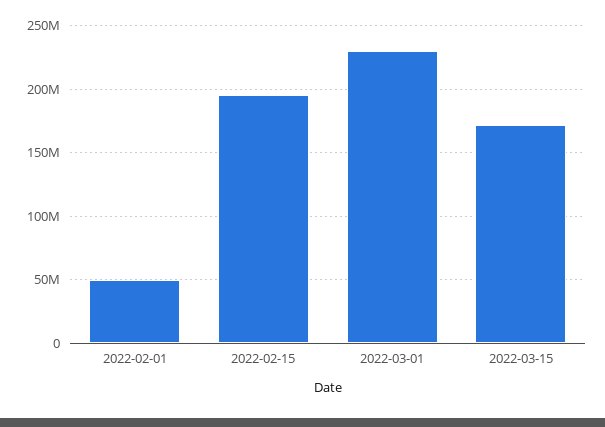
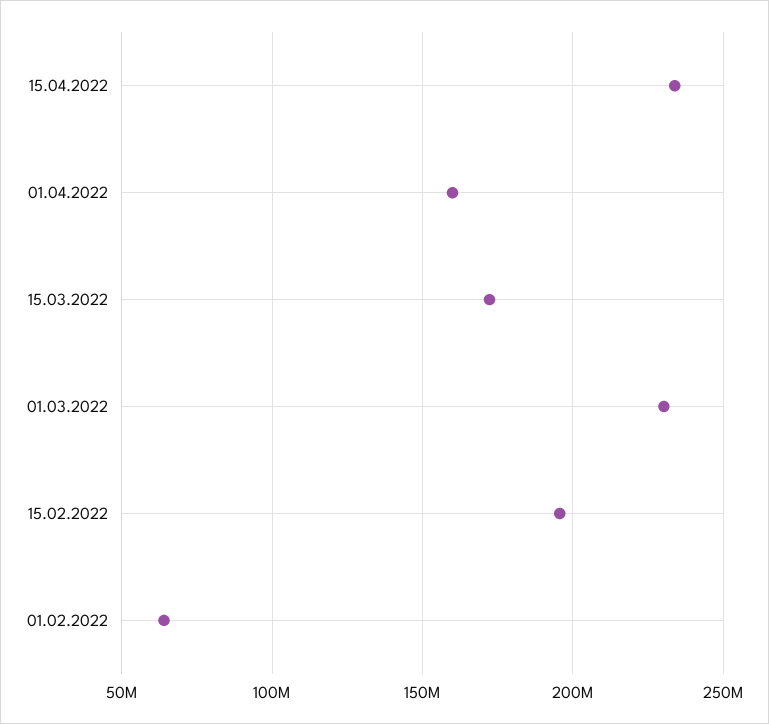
2022-02-01: 50000000 -> 65000000
15.04.2022: none -> 235000000
01.04.2022: none -> 160000000

